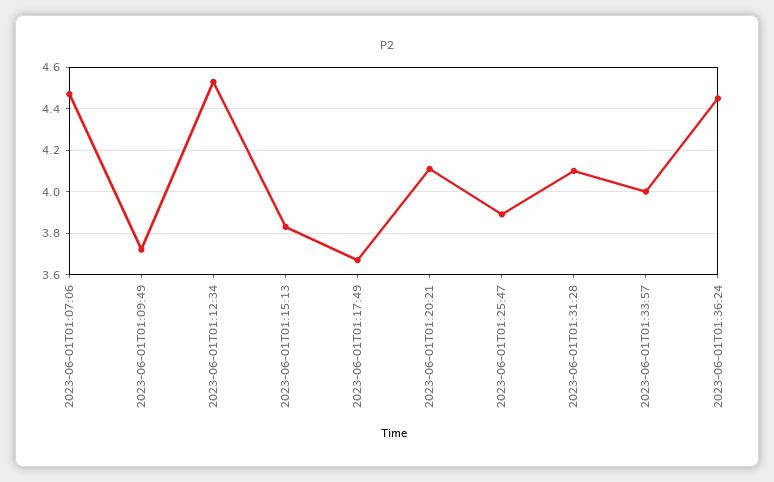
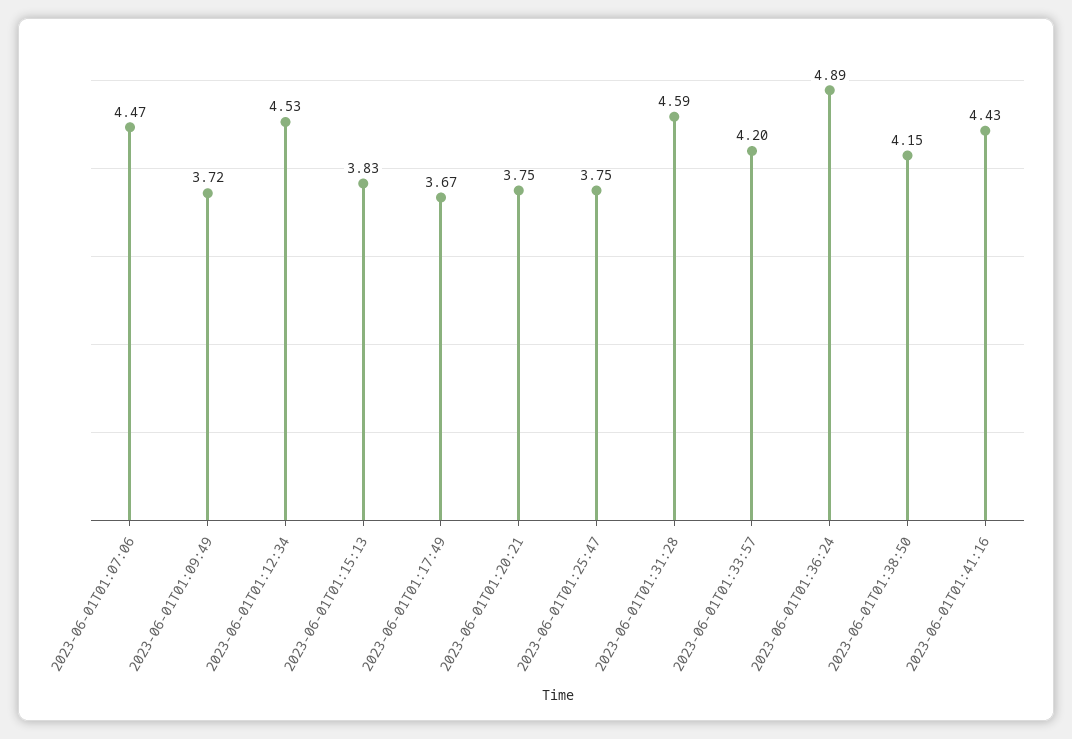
2023-06-01T01:20:21: 4.1 -> 3.75
2023-06-01T01:25:47: 3.9 -> 3.75
2023-06-01T01:31:28: 4.1 -> 4.59
2023-06-01T01:33:57: 4 -> 4.2
2023-06-01T01:36:24: 4.45 -> 4.89
2023-06-01T01:38:50: none -> 4.15
2023-06-01T01:41:16: none -> 4.43

